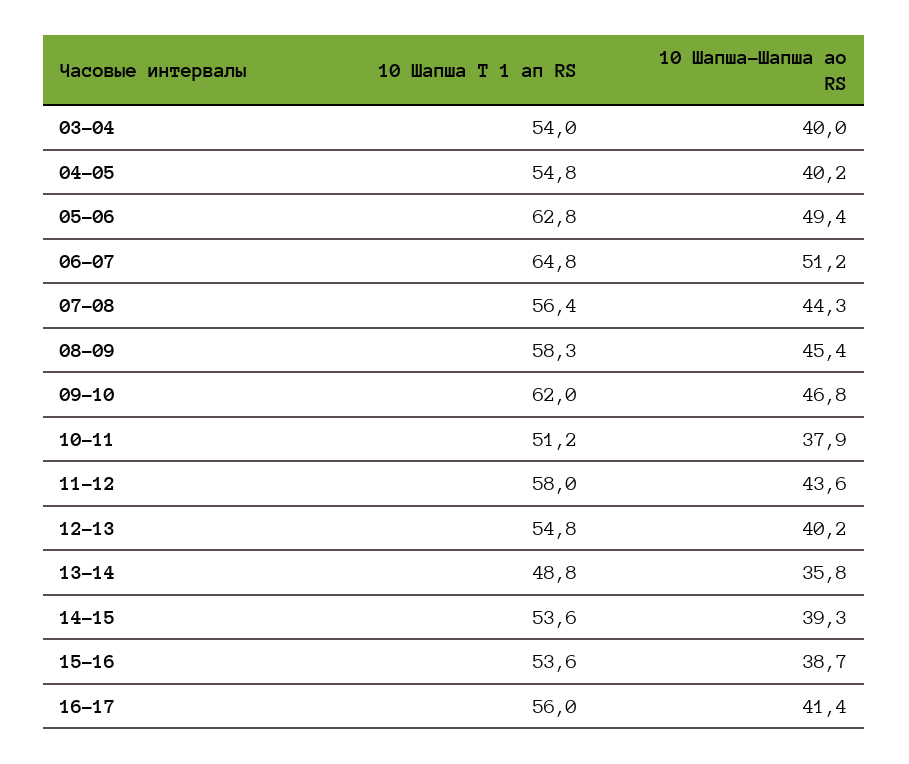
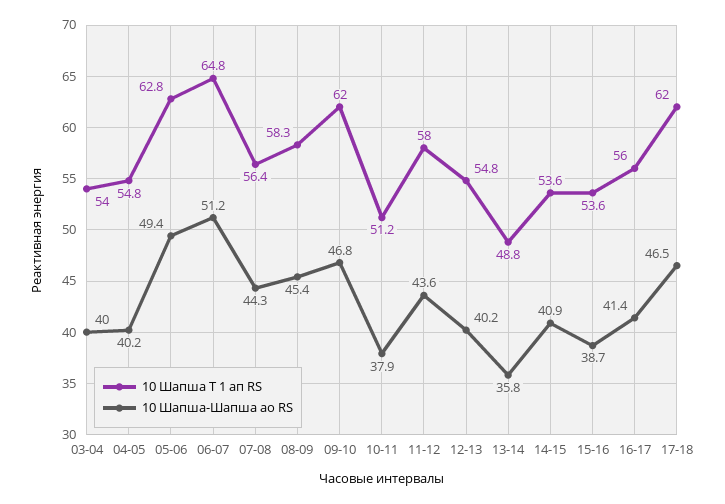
10 Шапша-Шапша ао RS, 14-15: 39.3 -> 40.9
10 Шапша Т 1 ап RS, 17-18: none -> 62
10 Шапша-Шапша ао RS, 17-18: none -> 46.5

